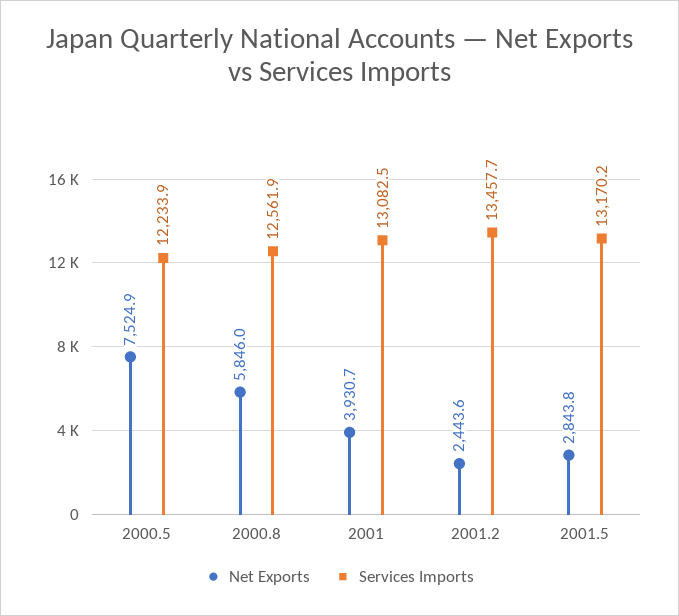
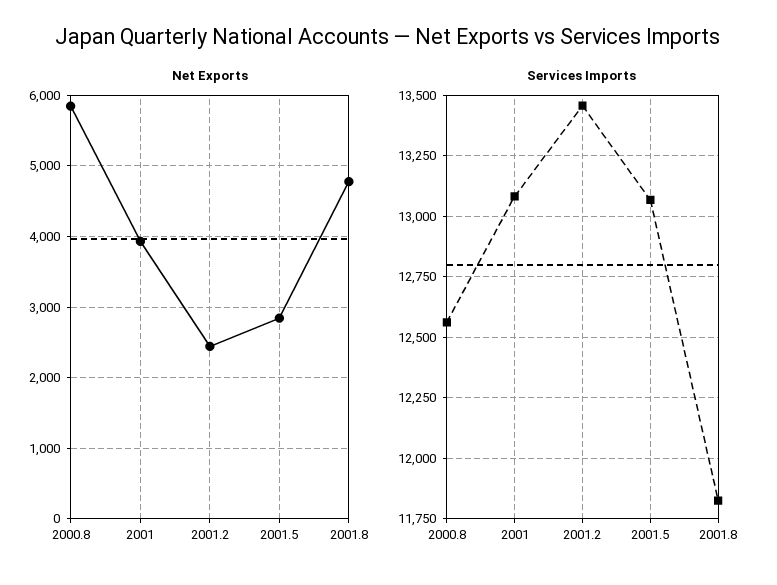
Net Exports, 2000.5: 7524.9 -> none
Services Imports, 2000.5: 12233.9 -> none
Services Imports, 2001.5: 13170.2 -> 13075
Net Exports, 2001.8: none -> 4800
Services Imports, 2001.8: none -> 11825

